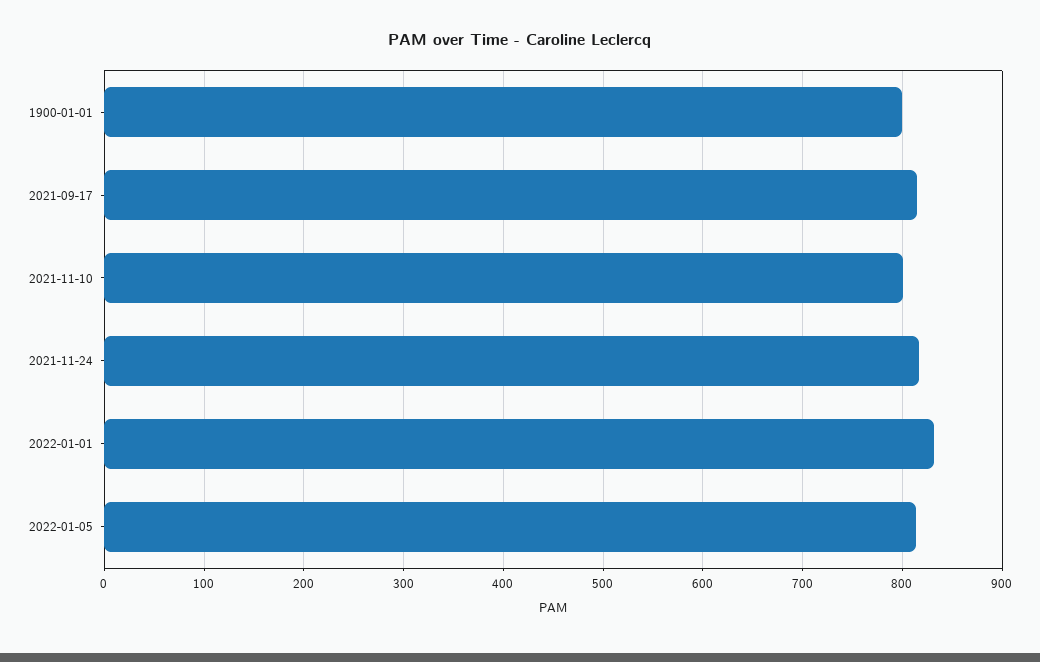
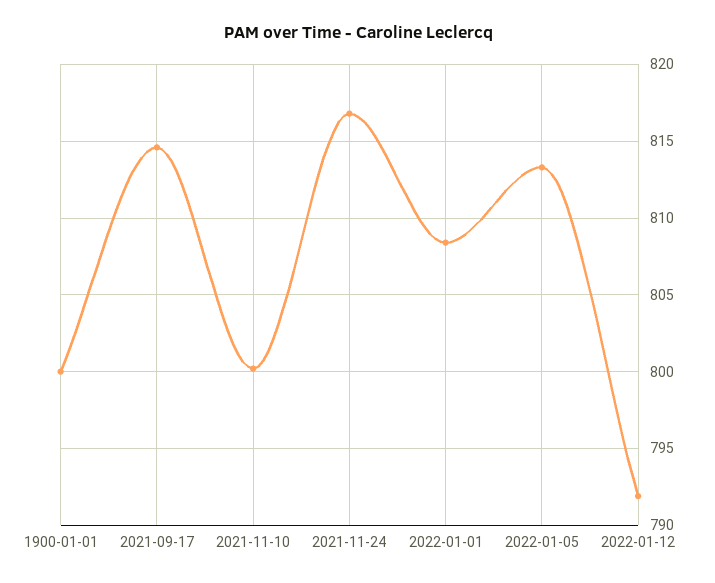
2022-01-01: 830 -> 808.5
2022-01-12: none -> 792

